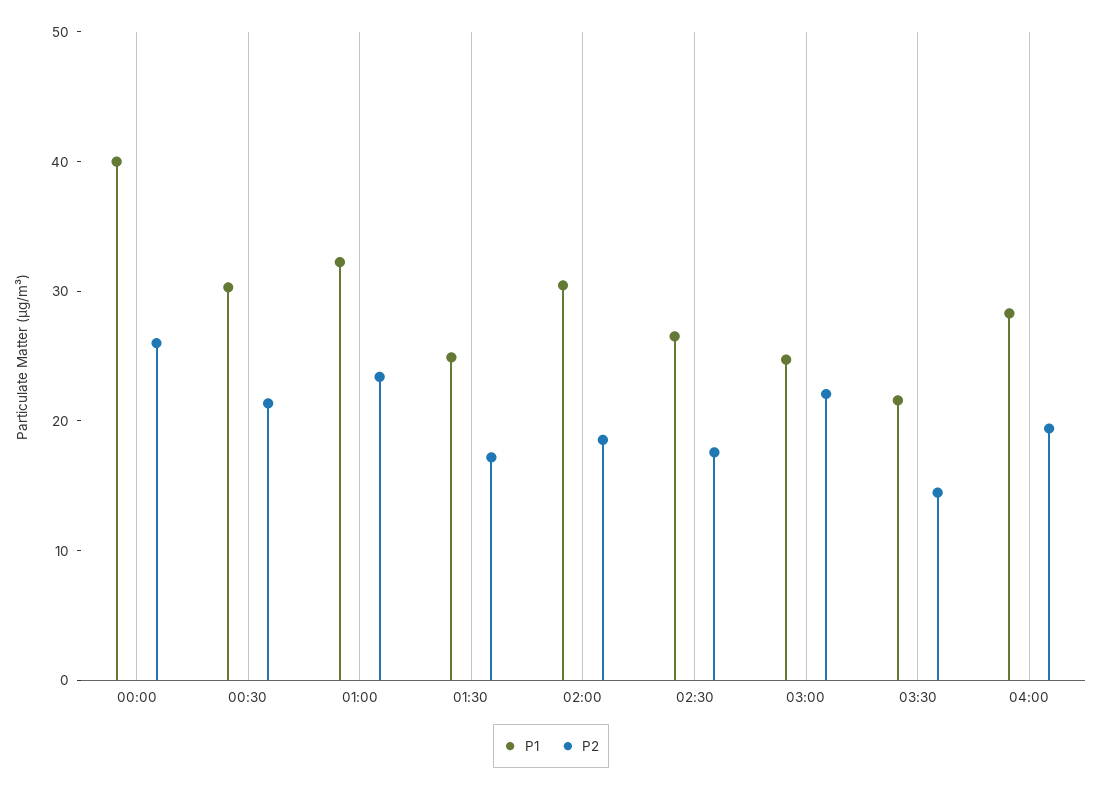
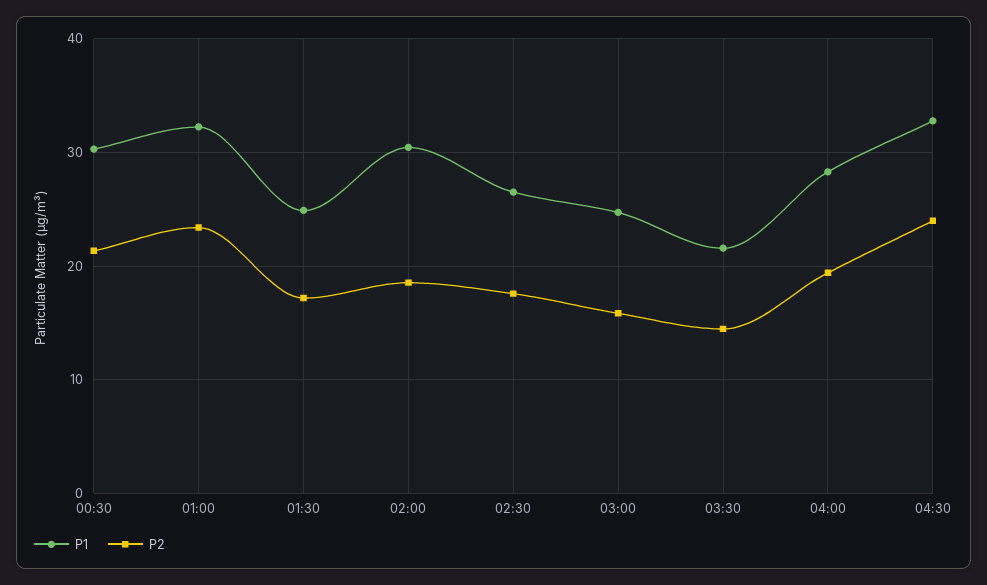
P1, 00:00: 40 -> none
P2, 00:00: 26 -> none
P2, 03:00: 22 -> 16
P1, 04:30: none -> 33
P2, 04:30: none -> 24

